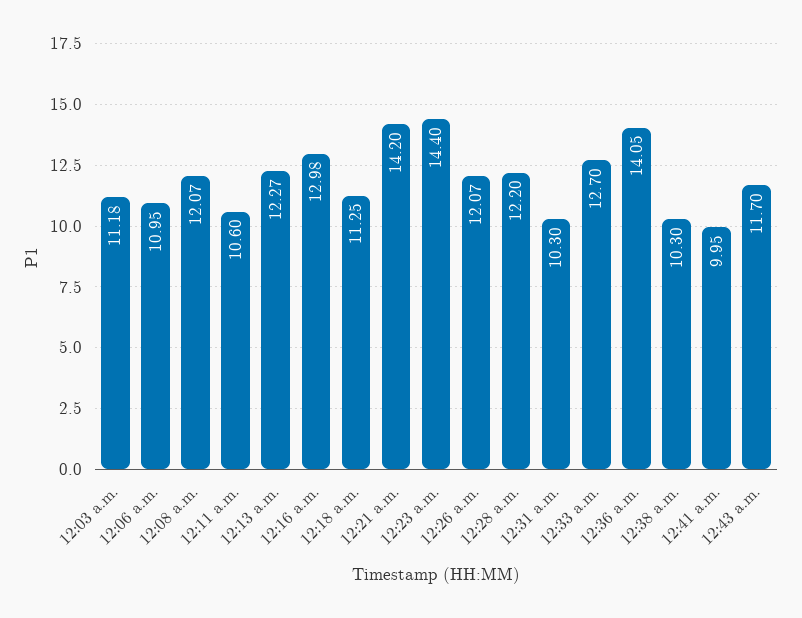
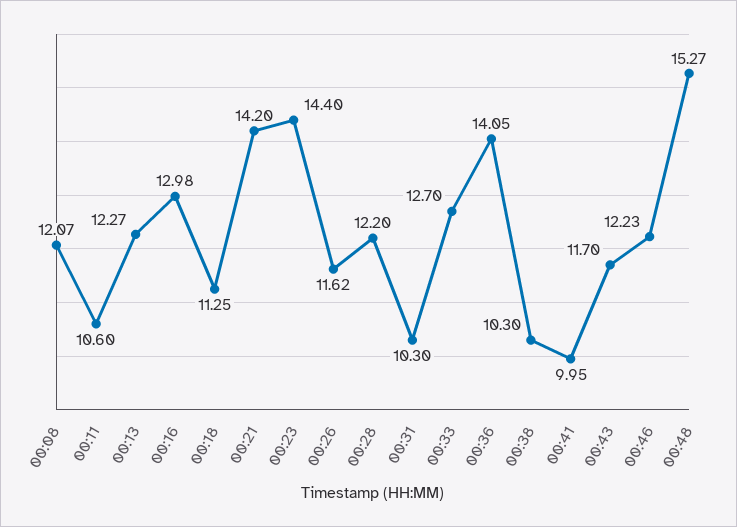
12:03 a.m.: 11.18 -> none
12:06 a.m.: 10.95 -> none
12:26 a.m.: 12.07 -> 11.62
00:46: none -> 12.23
00:48: none -> 15.27

